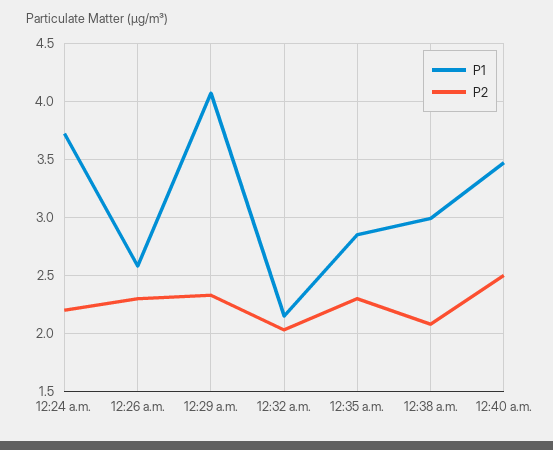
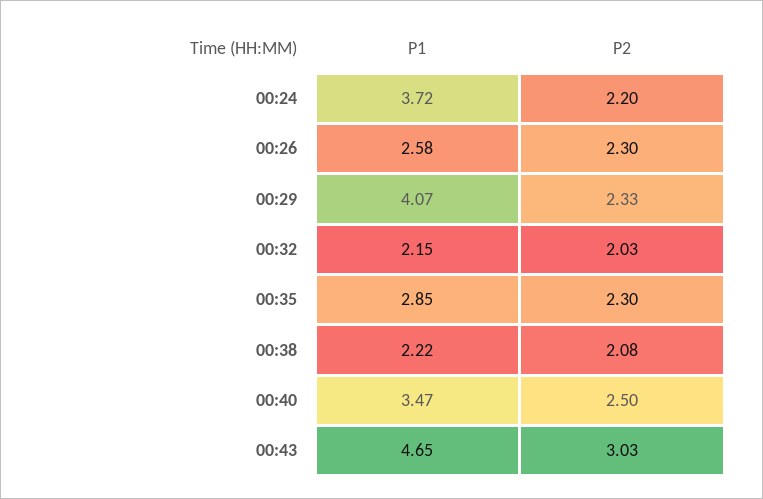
P1, 12:38 a.m.: 3 -> 2.22
P1, 00:43: none -> 4.65
P2, 00:43: none -> 3.03

